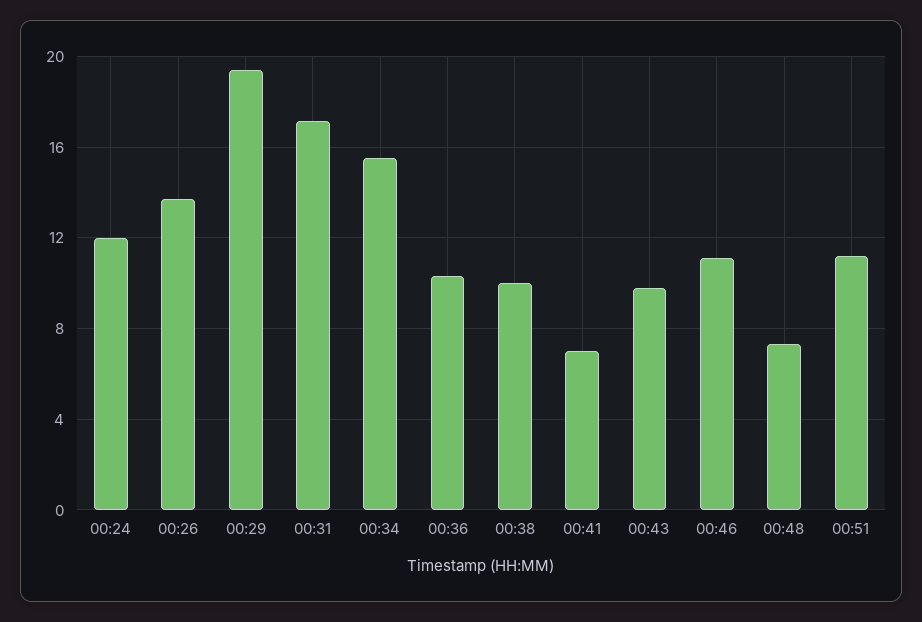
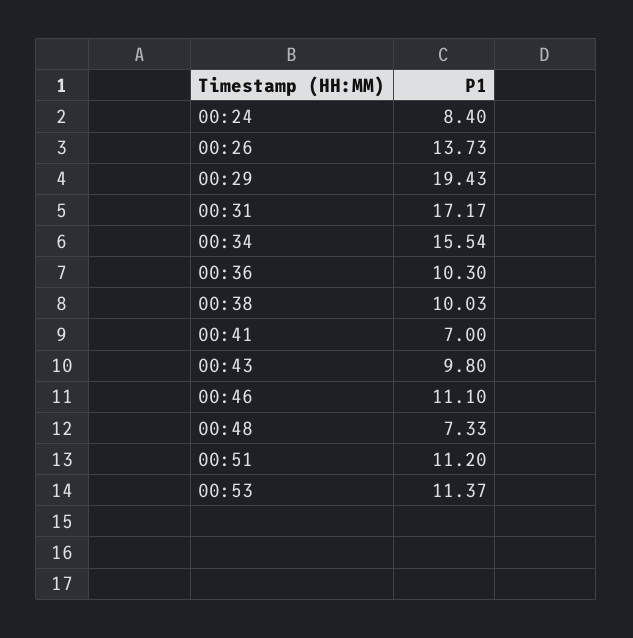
00:24: 12 -> 8.4
00:53: none -> 11.37

